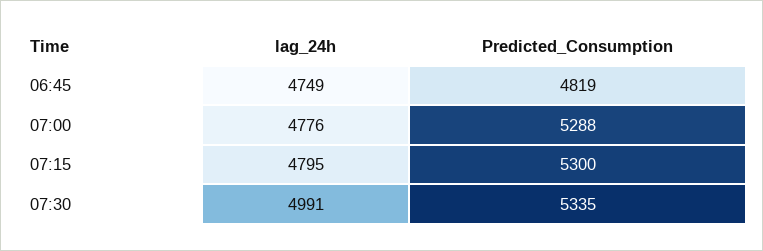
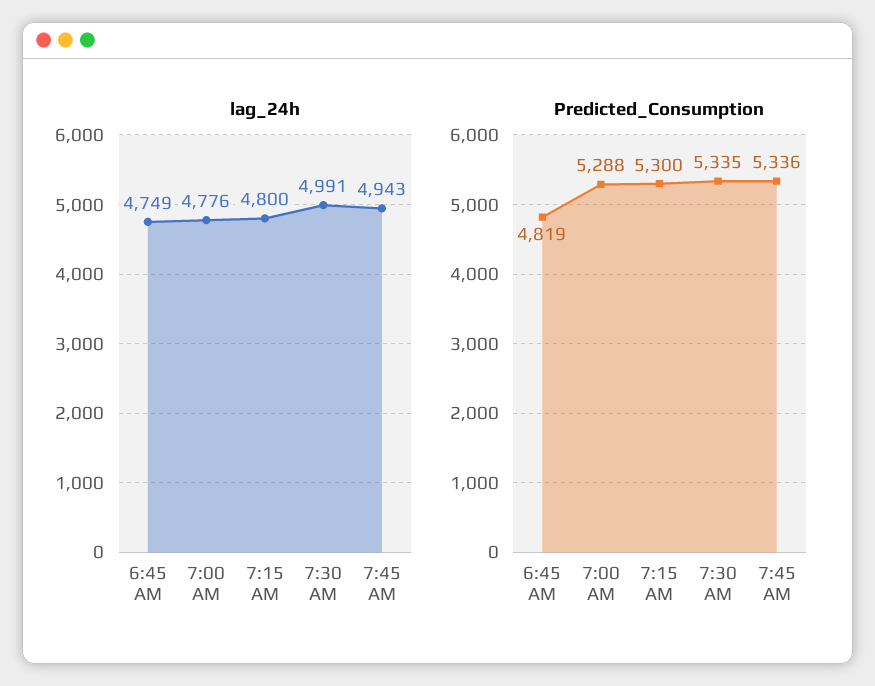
lag_24h, 07:15: 4795 -> 4800
lag_24h, 7:45 AM: none -> 4943
Predicted_Consumption, 7:45 AM: none -> 5336

